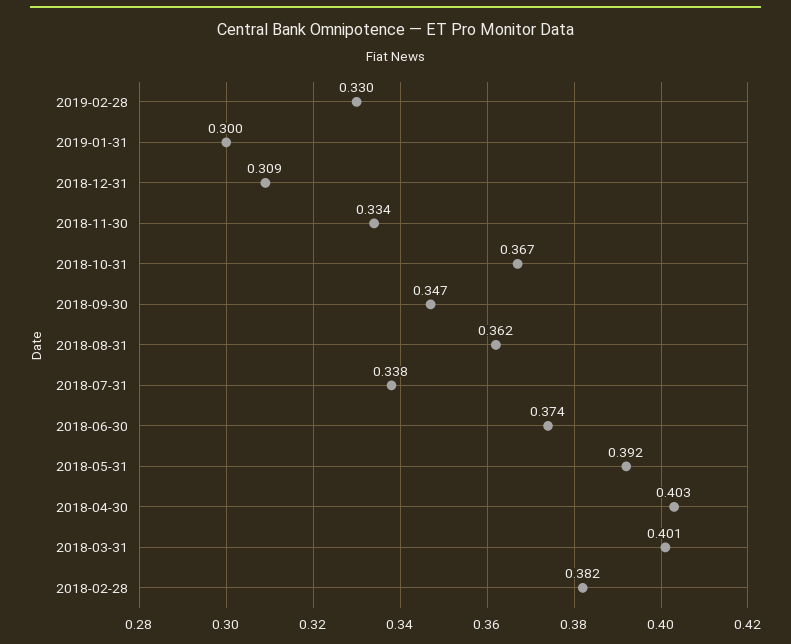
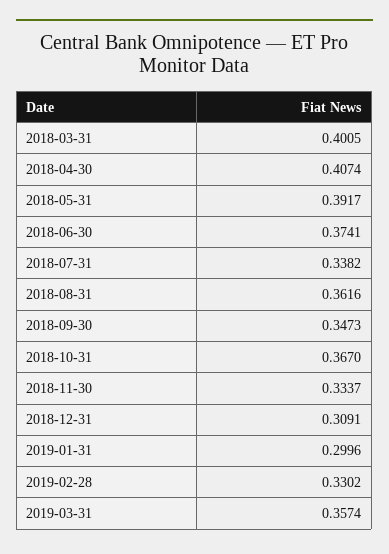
2018-04-30: 0.403 -> 0.4074
2018-02-28: 0.382 -> none
2019-03-31: none -> 0.3574

